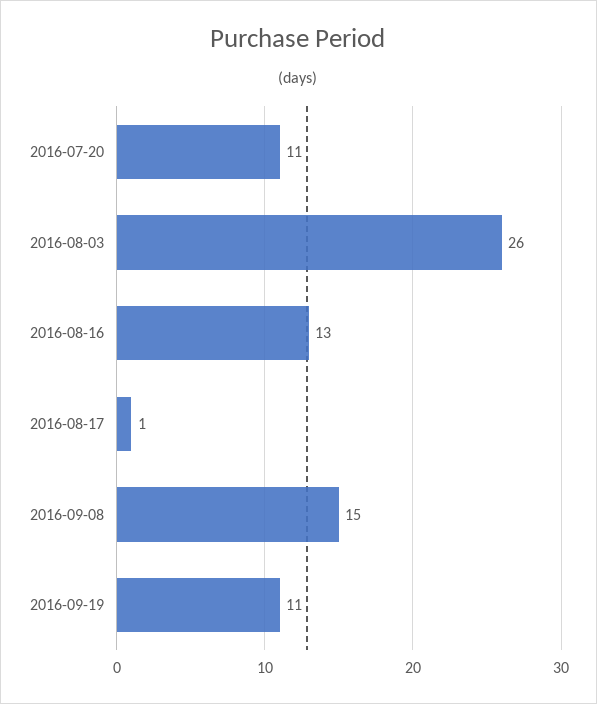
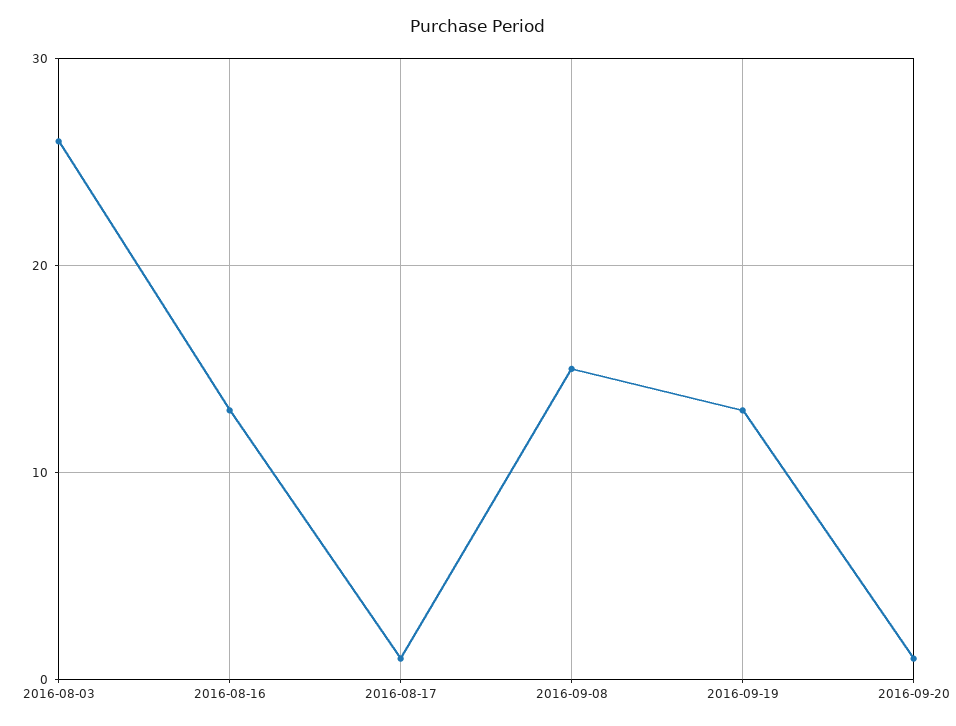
2016-07-20: 11 -> none
2016-09-19: 11 -> 13
2016-09-20: none -> 1

